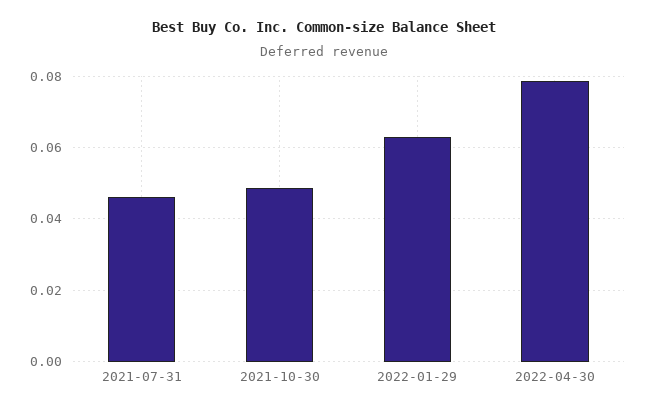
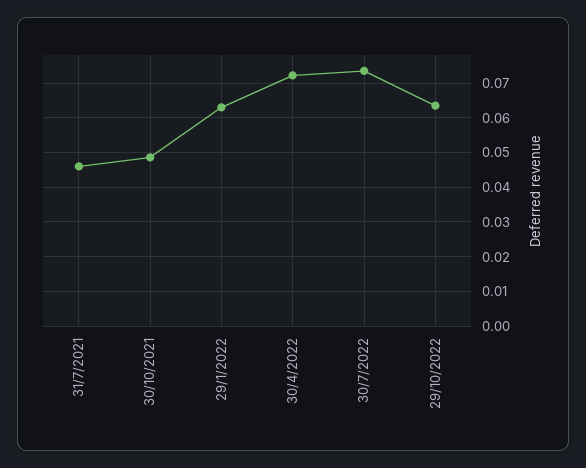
2022-04-30: 0.078 -> 0.072
30/7/2022: none -> 0.074
29/10/2022: none -> 0.064

